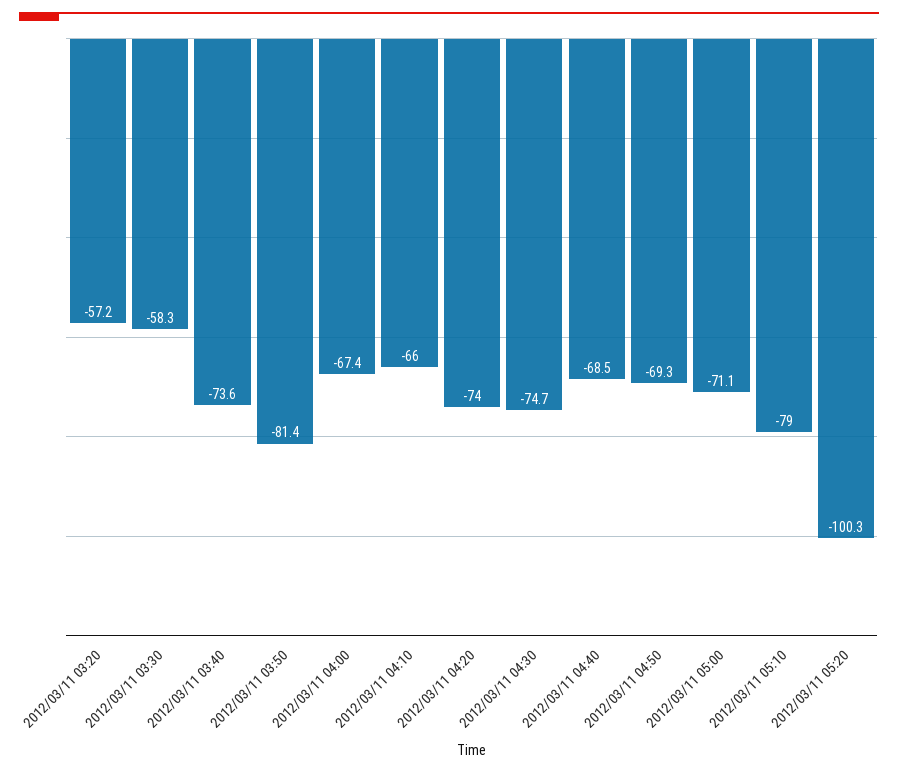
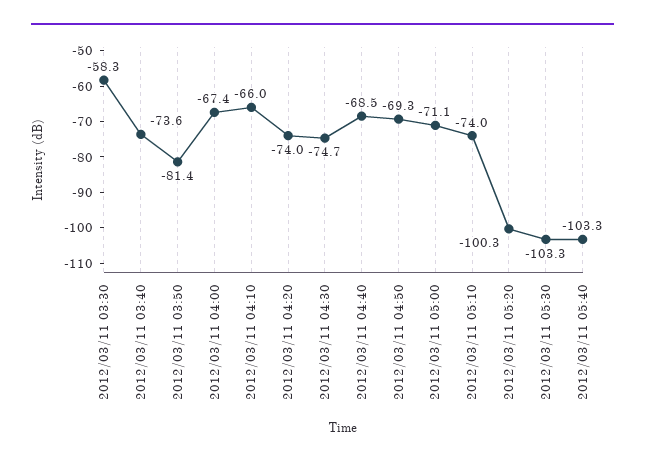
2012/03/11 03:20: -57.2 -> none
2012/03/11 05:10: -79 -> -74
2012/03/11 05:30: none -> -103.3
2012/03/11 05:40: none -> -103.3

